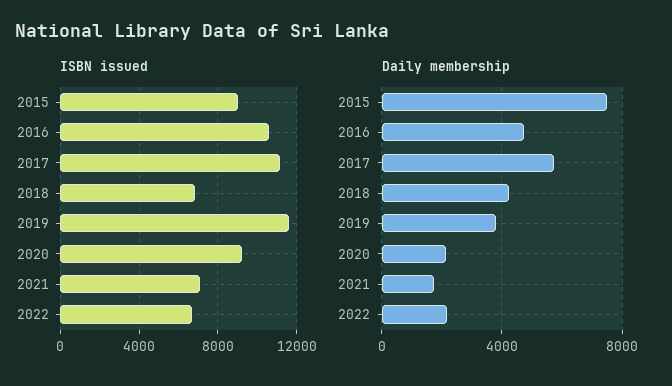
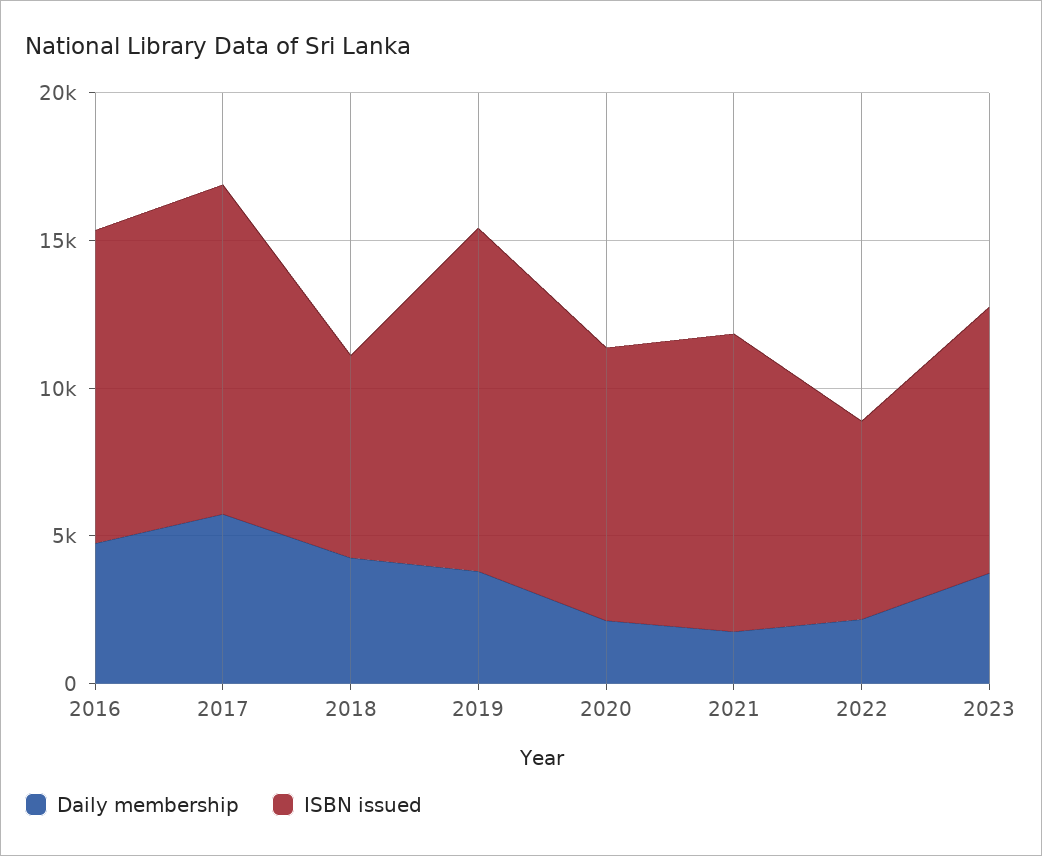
ISBN issued, 2015: 9000 -> none
ISBN issued, 2021: 7000 -> 10000
Daily membership, 2015: 7500 -> none
Daily membership, 2023: none -> 4000
ISBN issued, 2023: none -> 9000

